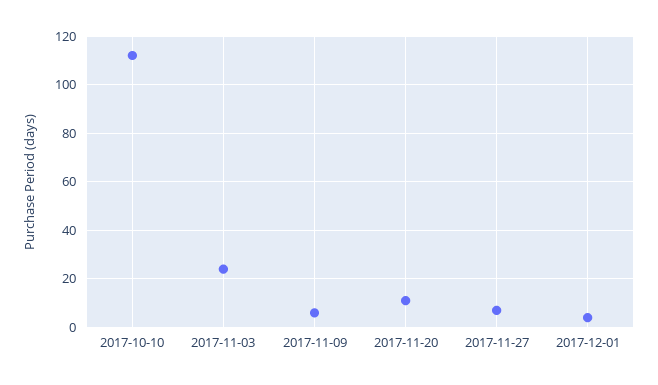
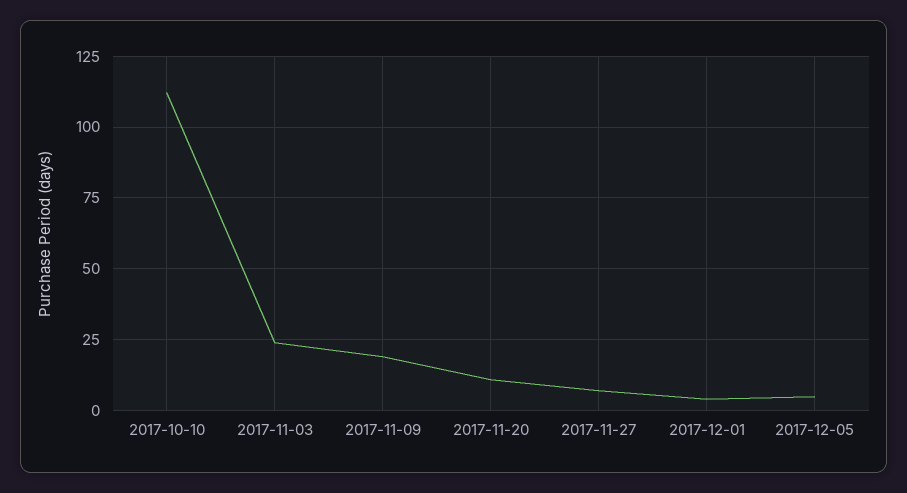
2017-11-09: 5 -> 20
2017-12-05: none -> 5

